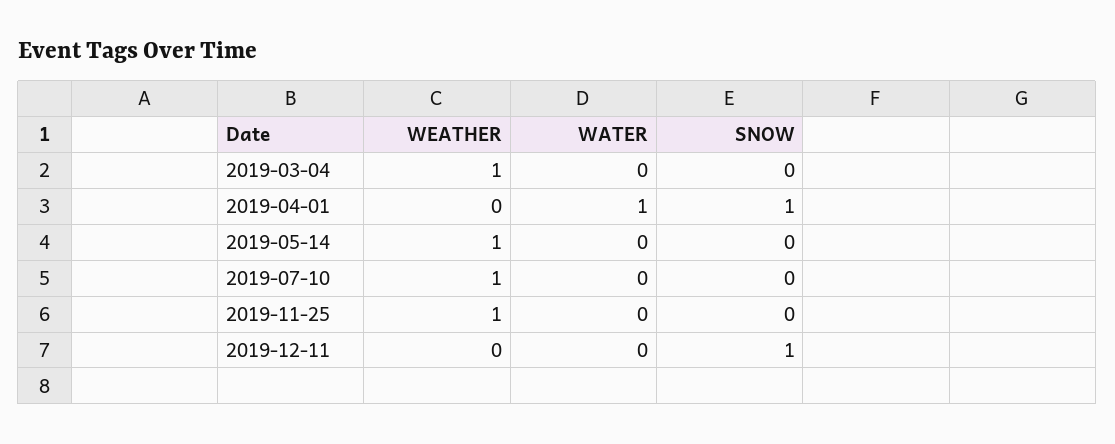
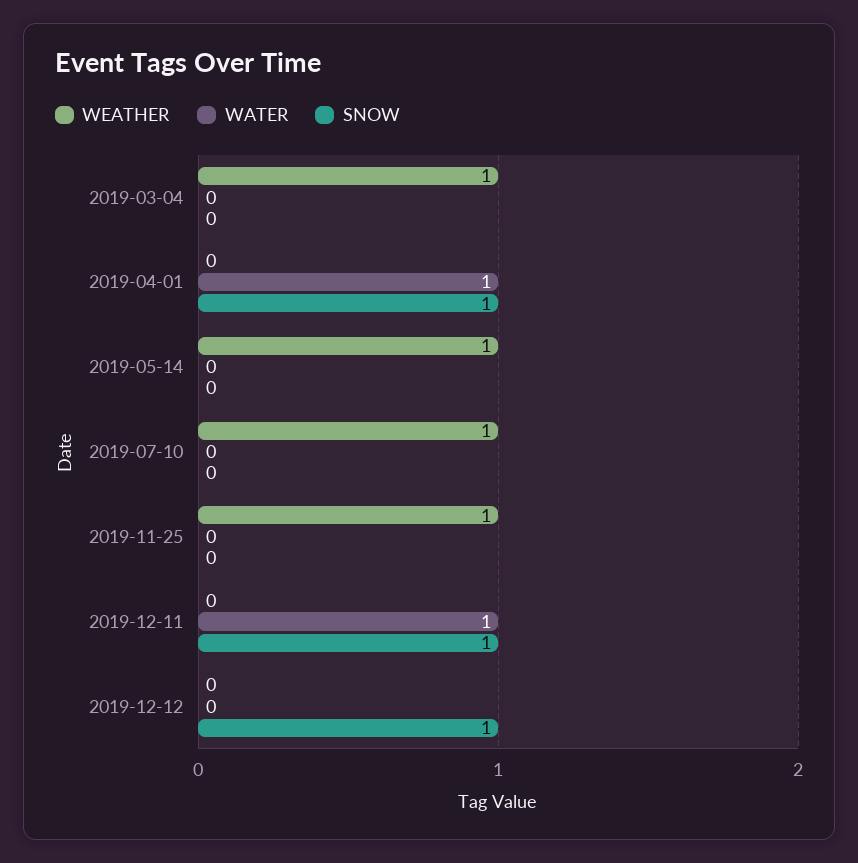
WATER, 2019-12-11: 0 -> 1
WEATHER, 2019-12-12: none -> 0
WATER, 2019-12-12: none -> 0
SNOW, 2019-12-12: none -> 1

